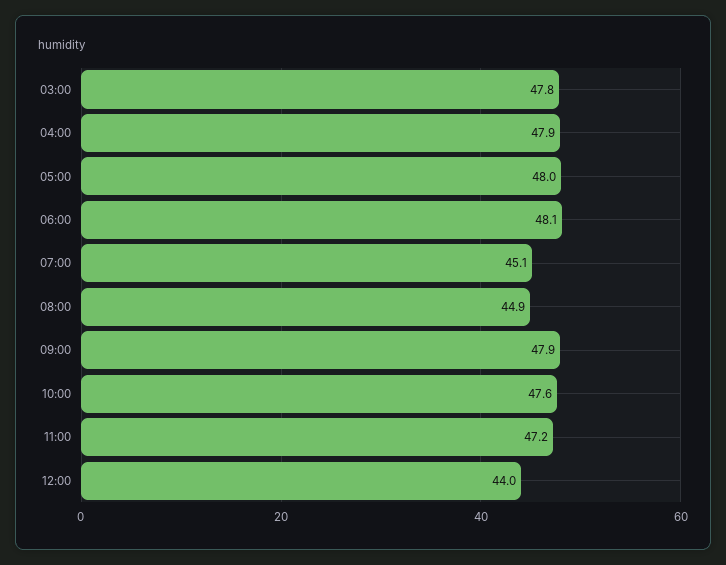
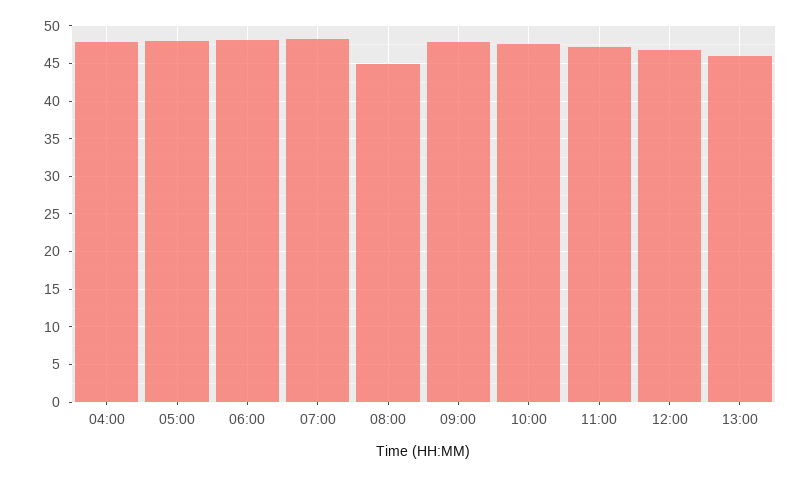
03:00: 47.8 -> none
07:00: 45.1 -> 48
12:00: 44 -> 47
13:00: none -> 46

